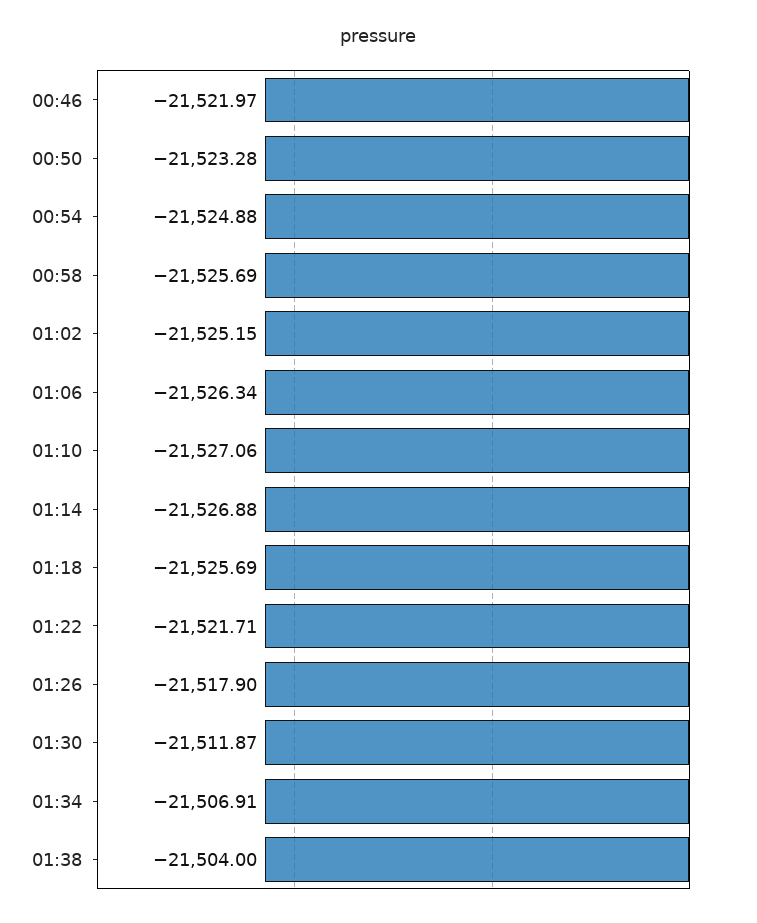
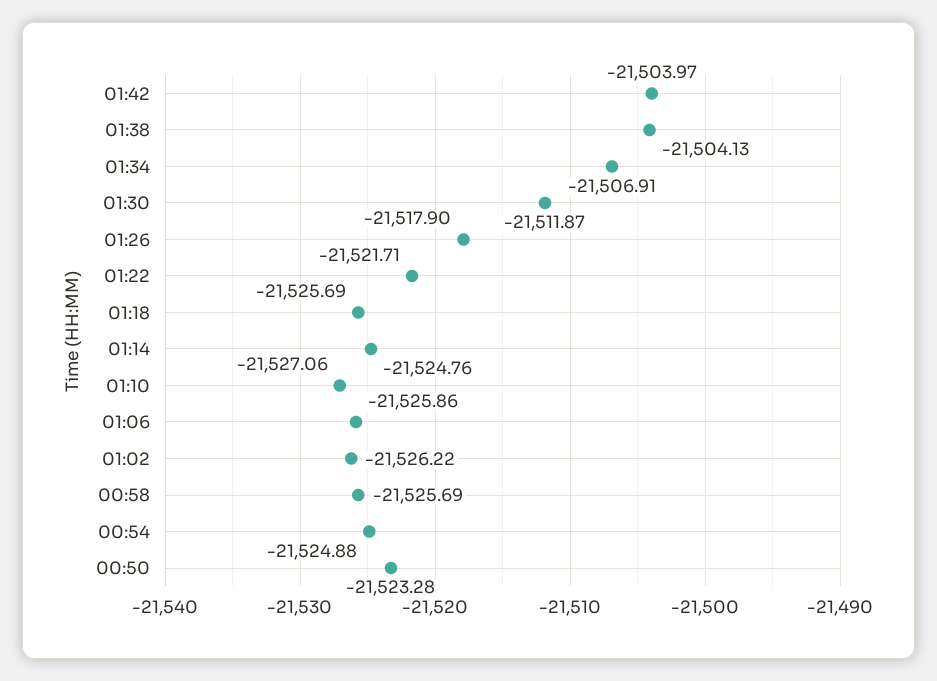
00:46: -21521.97 -> none
01:02: -21525.15 -> -21526.22
01:06: -21526.34 -> -21525.86
01:14: -21526.88 -> -21524.76
01:38: -21504 -> -21504.13
01:42: none -> -21503.97

